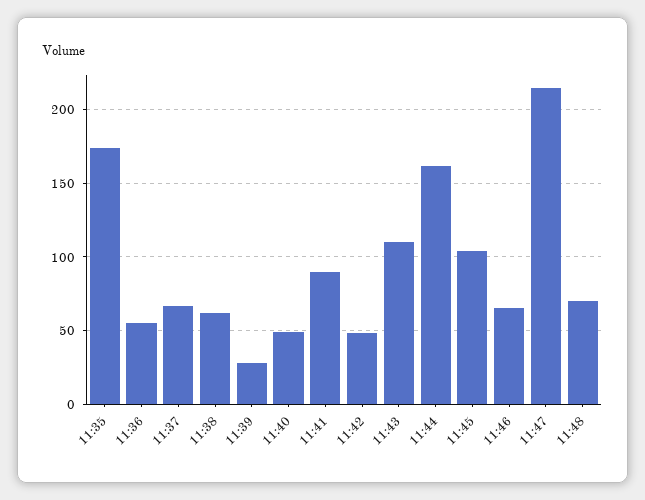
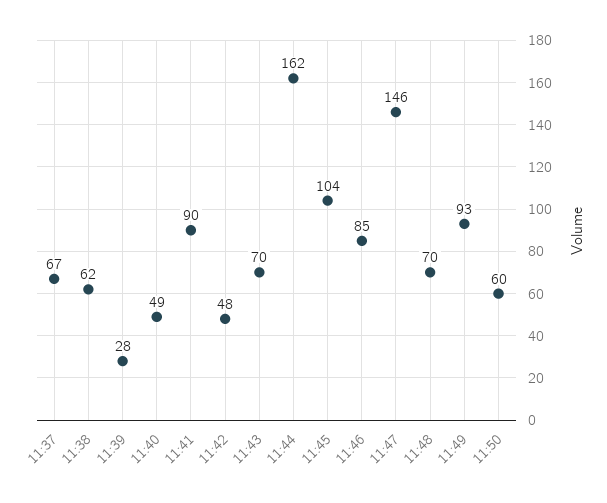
11:35: 175 -> none
11:36: 55 -> none
11:43: 110 -> 70
11:46: 65 -> 85
11:47: 215 -> 146
11:49: none -> 93
11:50: none -> 60

